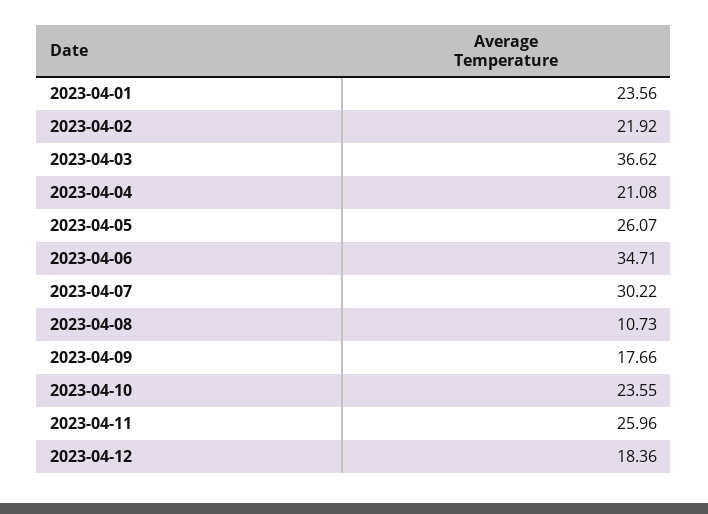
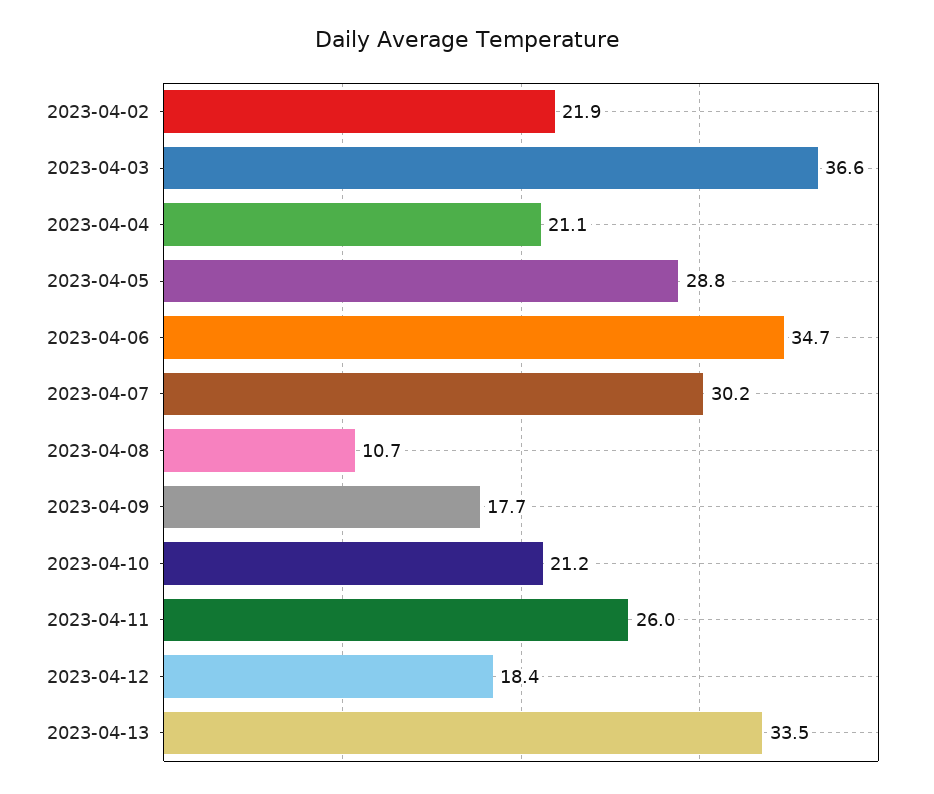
2023-04-01: 23.56 -> none
2023-04-05: 26.07 -> 28.8
2023-04-10: 23.55 -> 21.2
2023-04-13: none -> 33.5

